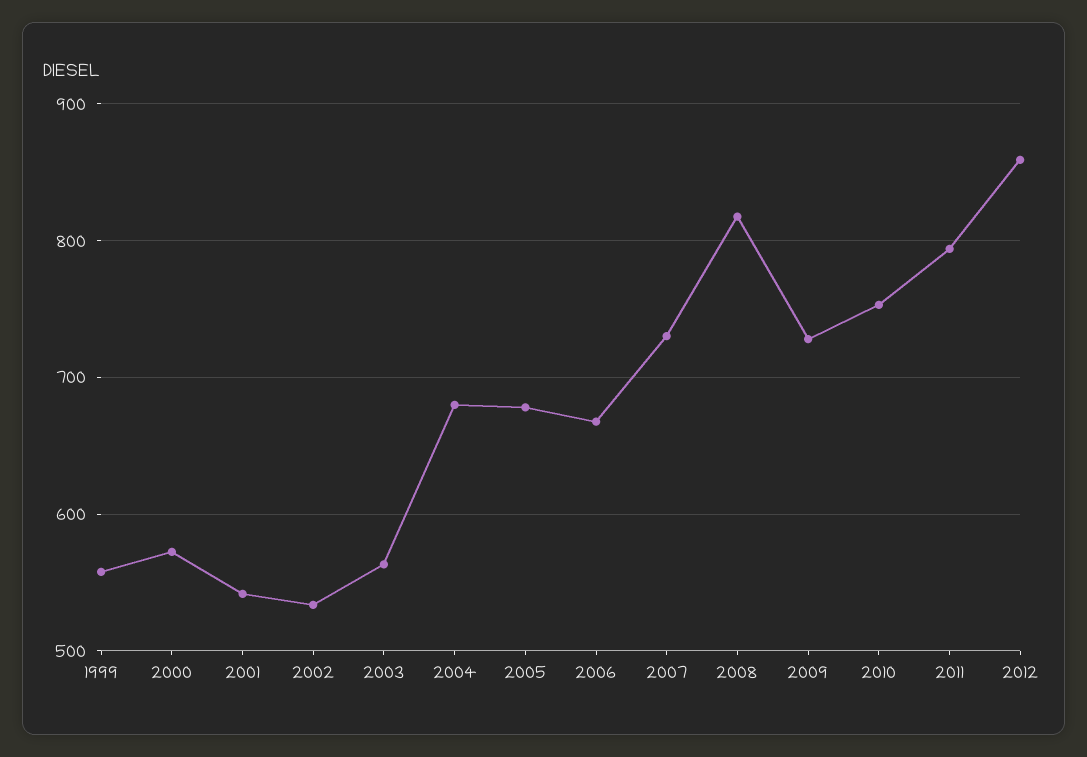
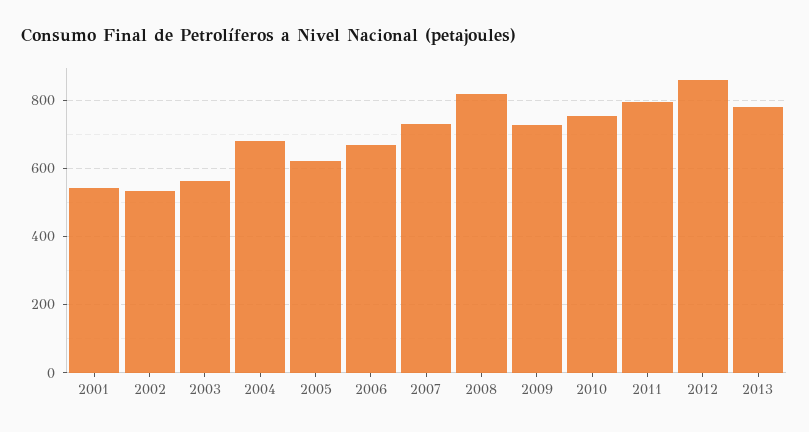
1999: 560 -> none
2000: 570 -> none
2005: 680 -> 620
2013: none -> 780

